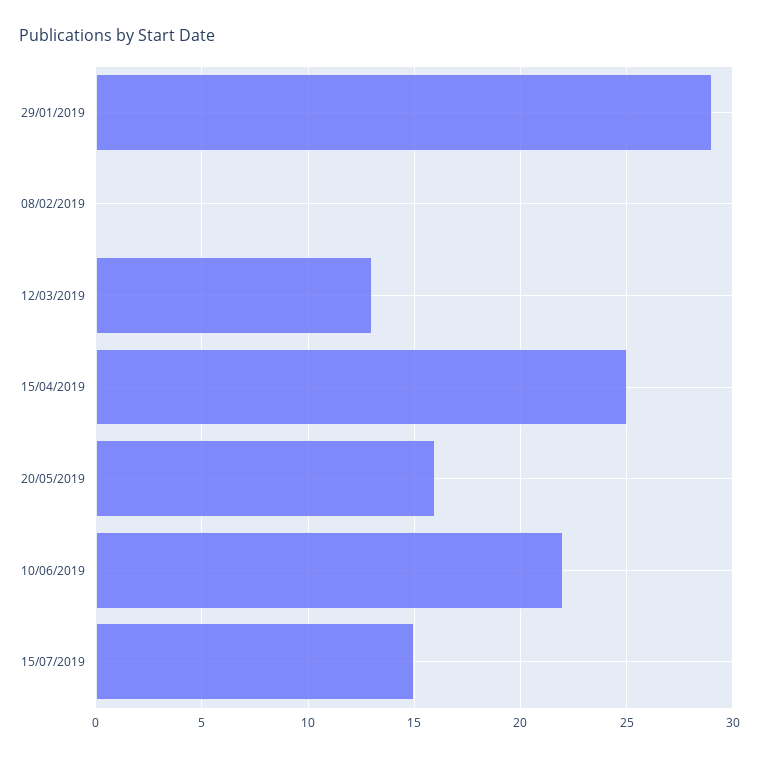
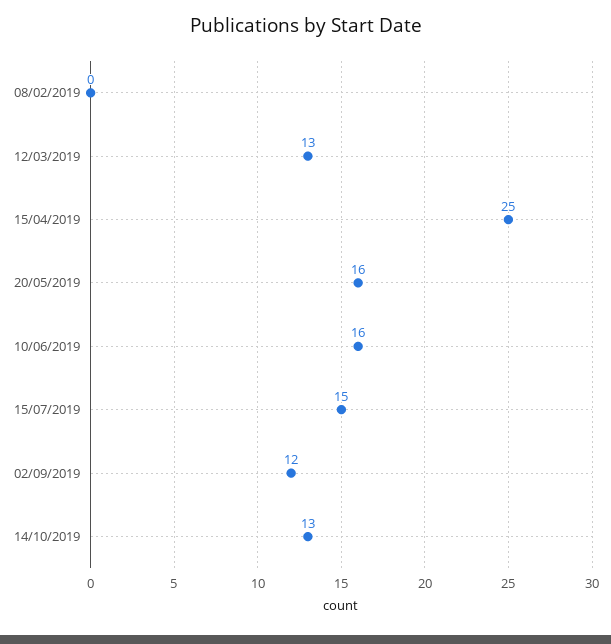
29/01/2019: 29 -> none
10/06/2019: 22 -> 16
02/09/2019: none -> 12
14/10/2019: none -> 13

